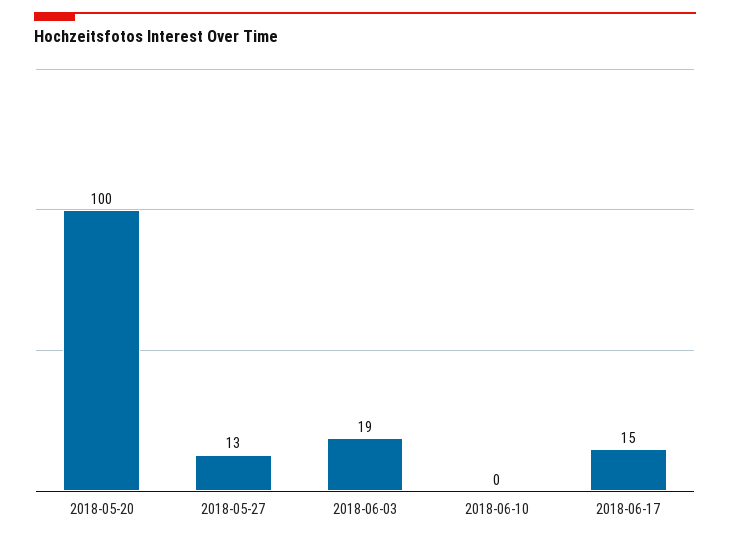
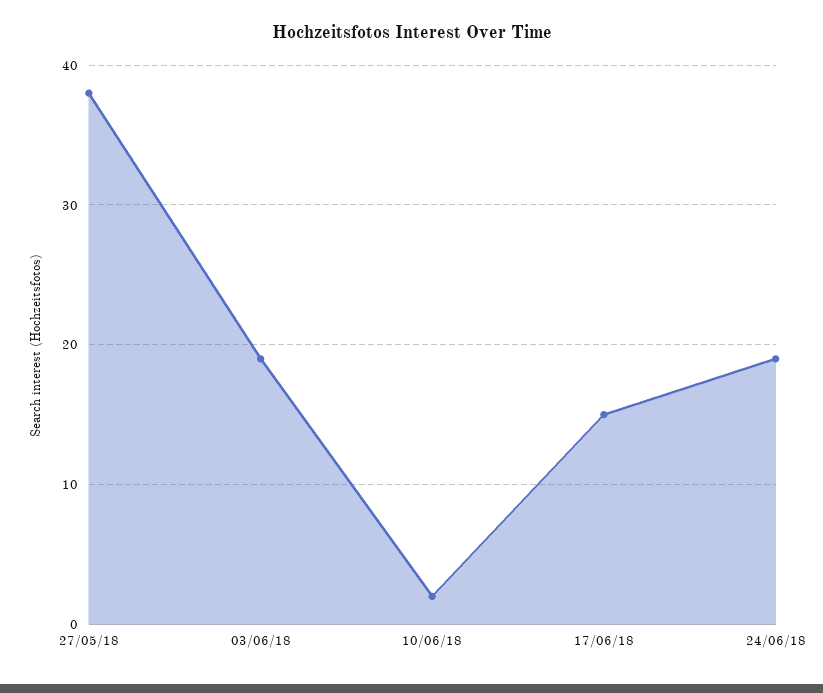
2018-05-20: 100 -> none
2018-05-27: 13 -> 38
2018-06-10: 0 -> 2
24/06/18: none -> 19

